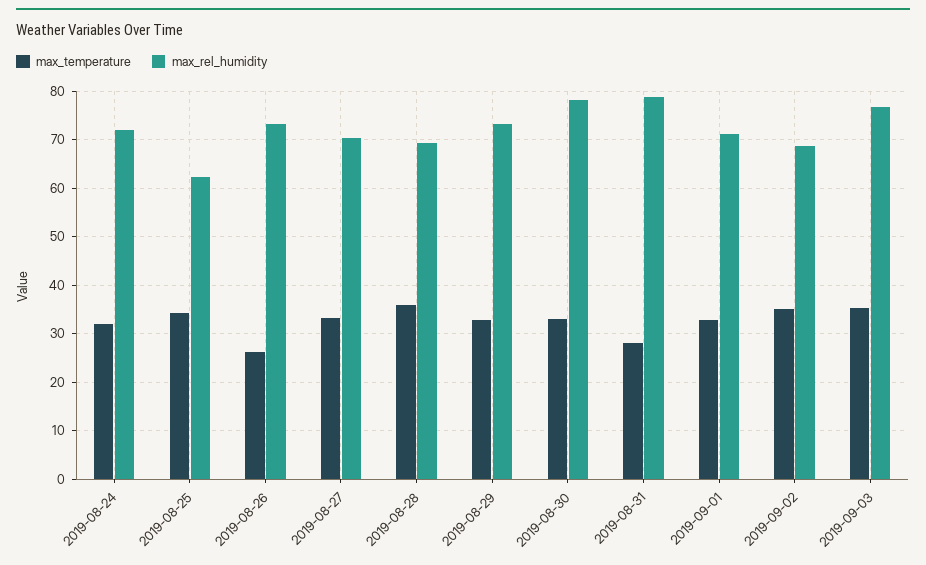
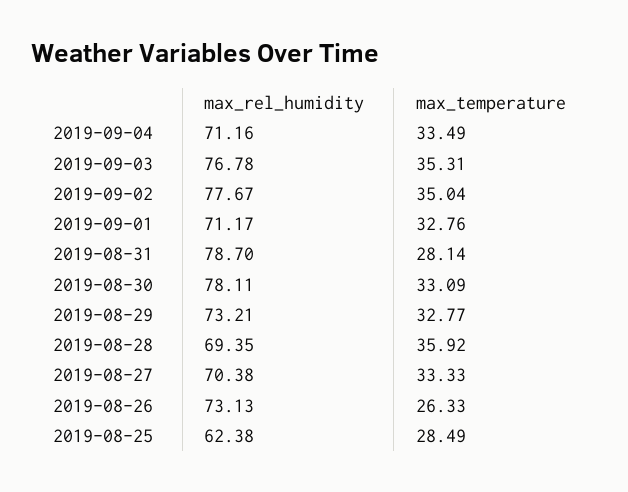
max_temperature, 2019-08-24: 32 -> none
max_rel_humidity, 2019-08-24: 72 -> none
max_temperature, 2019-08-25: 34 -> 28.49
max_rel_humidity, 2019-09-02: 68 -> 77.67
max_rel_humidity, 2019-09-04: none -> 71.16
max_temperature, 2019-09-04: none -> 33.49

